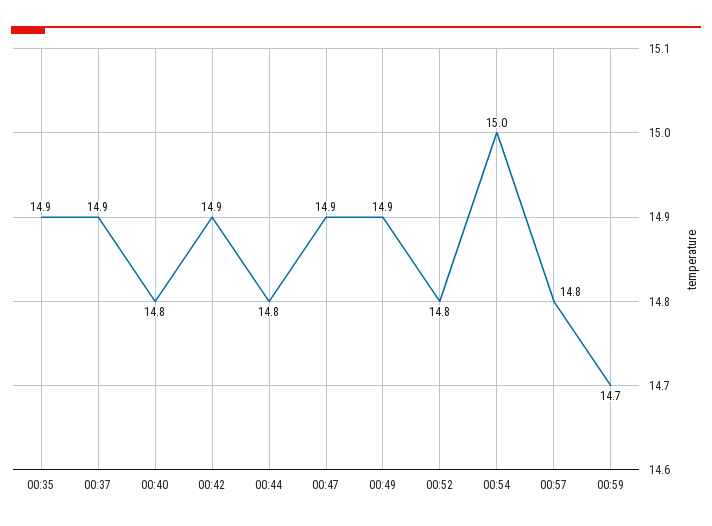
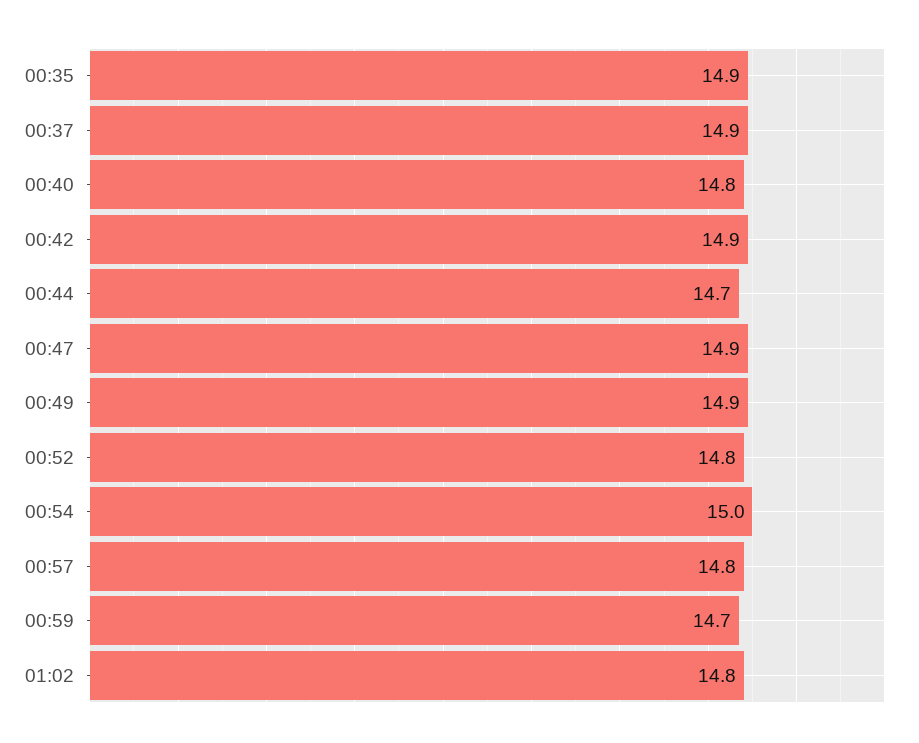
00:44: 14.8 -> 14.7
01:02: none -> 14.8

